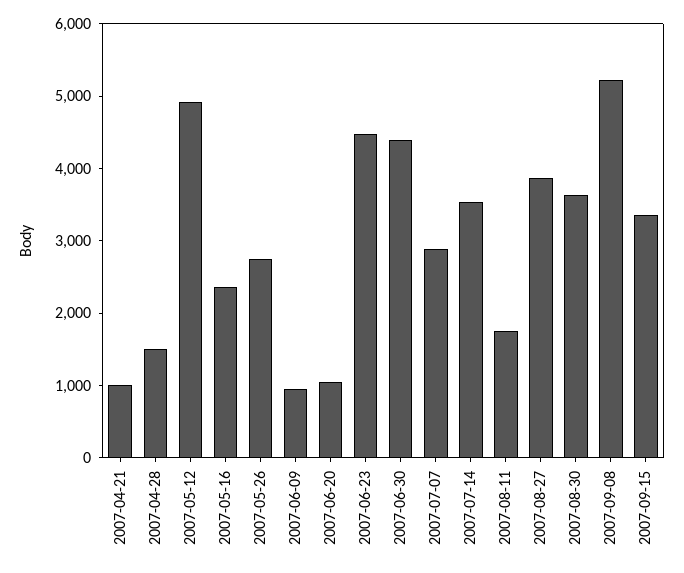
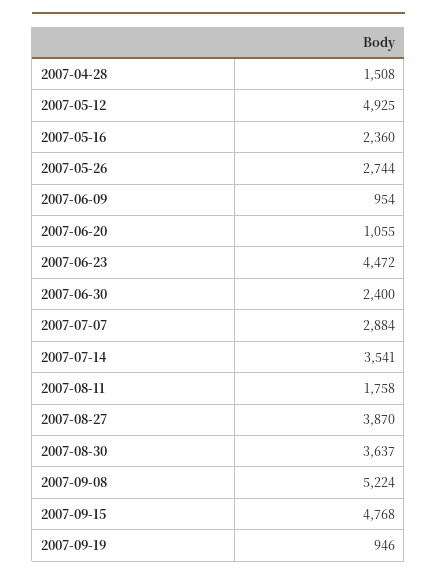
2007-04-21: 1000 -> none
2007-06-30: 4400 -> 2400
2007-09-15: 3400 -> 4768
2007-09-19: none -> 946

